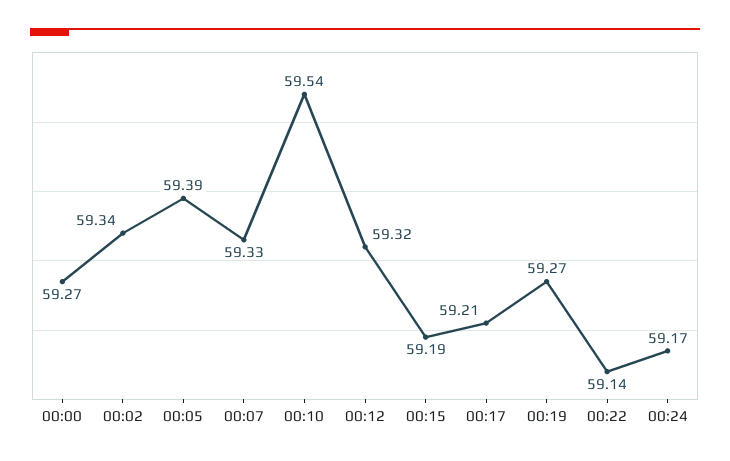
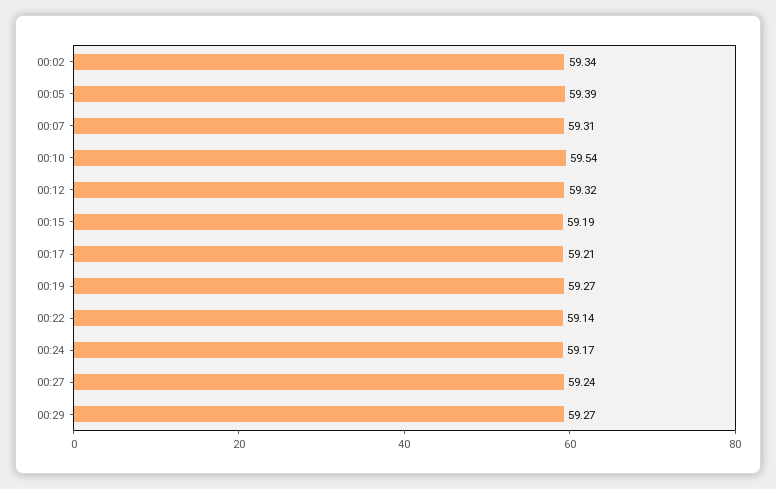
00:00: 59.27 -> none
00:07: 59.33 -> 59.31
00:27: none -> 59.24
00:29: none -> 59.27

